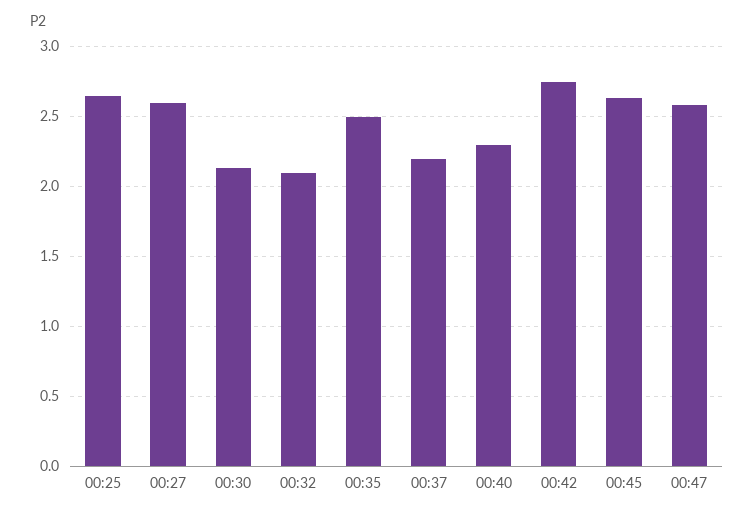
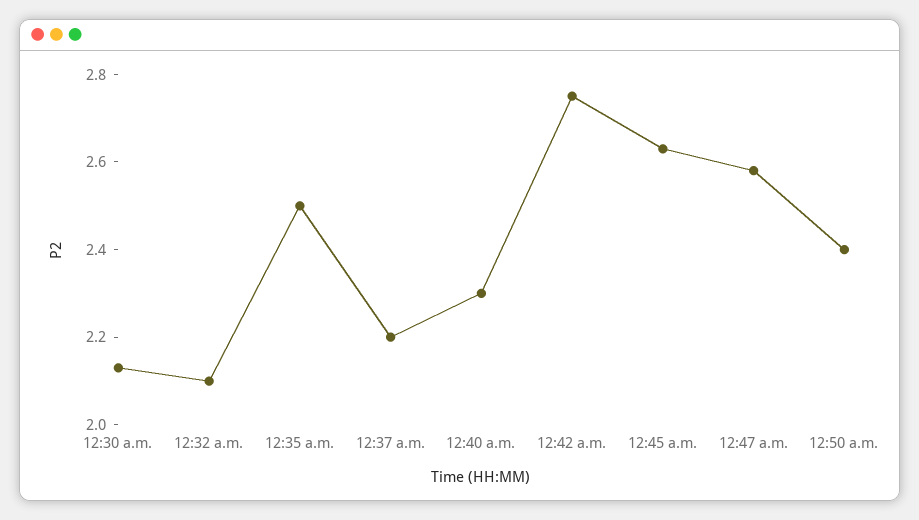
00:25: 2.65 -> none
00:27: 2.6 -> none
12:50 a.m.: none -> 2.4

